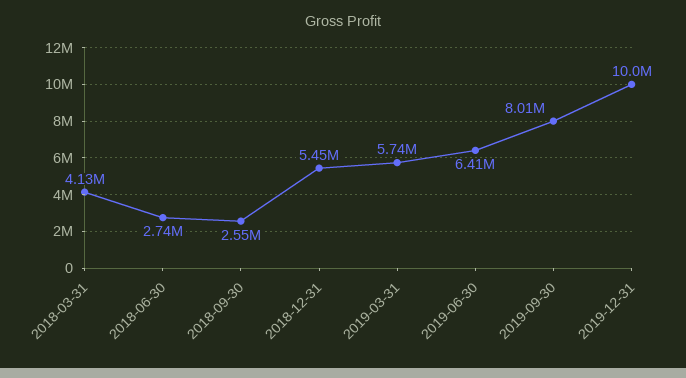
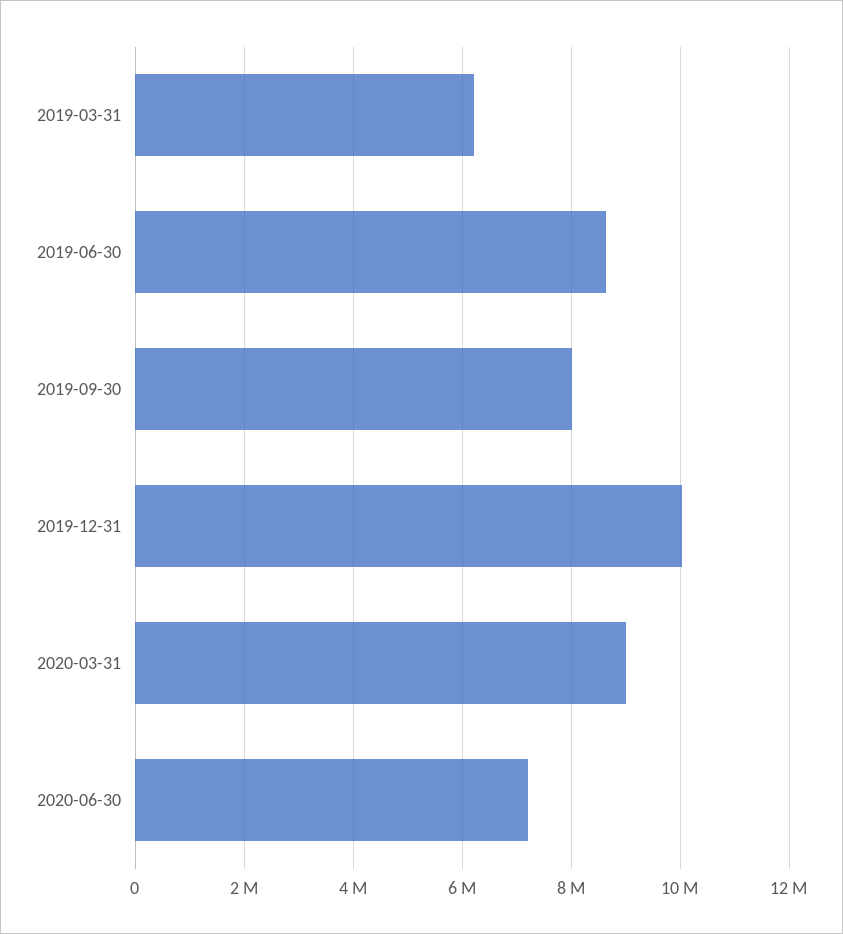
2018-03-31: 4130000 -> none
2018-06-30: 2740000 -> none
2018-09-30: 2550000 -> none
2018-12-31: 5450000 -> none
2019-03-31: 5740000 -> 6200000
2019-06-30: 6410000 -> 8600000
2020-03-31: none -> 9000000
2020-06-30: none -> 7200000

